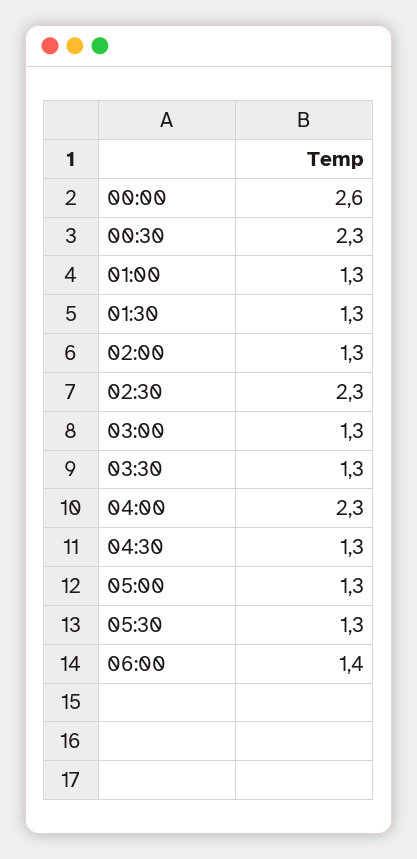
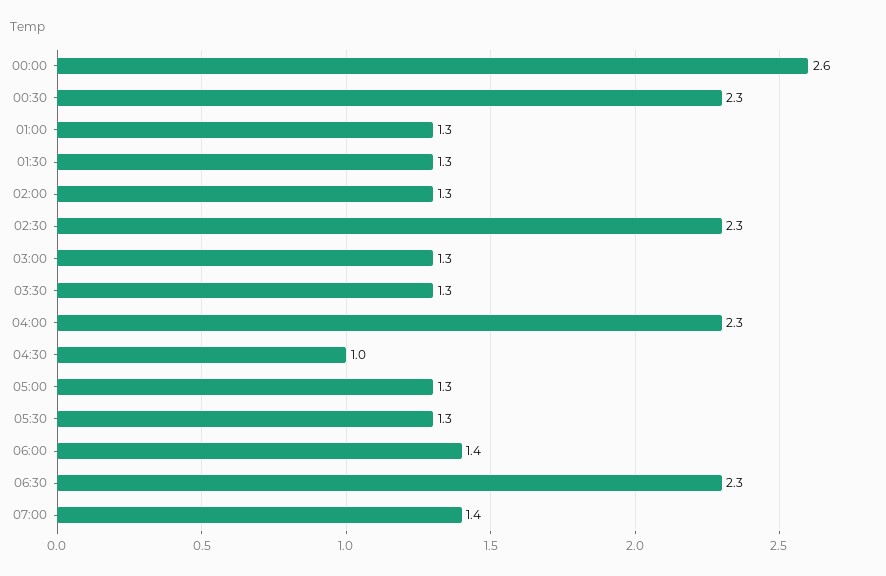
04:30: 1.3 -> 1
06:30: none -> 2.3
07:00: none -> 1.4

